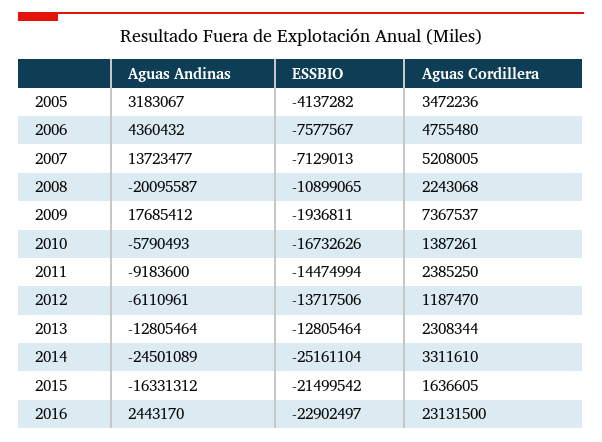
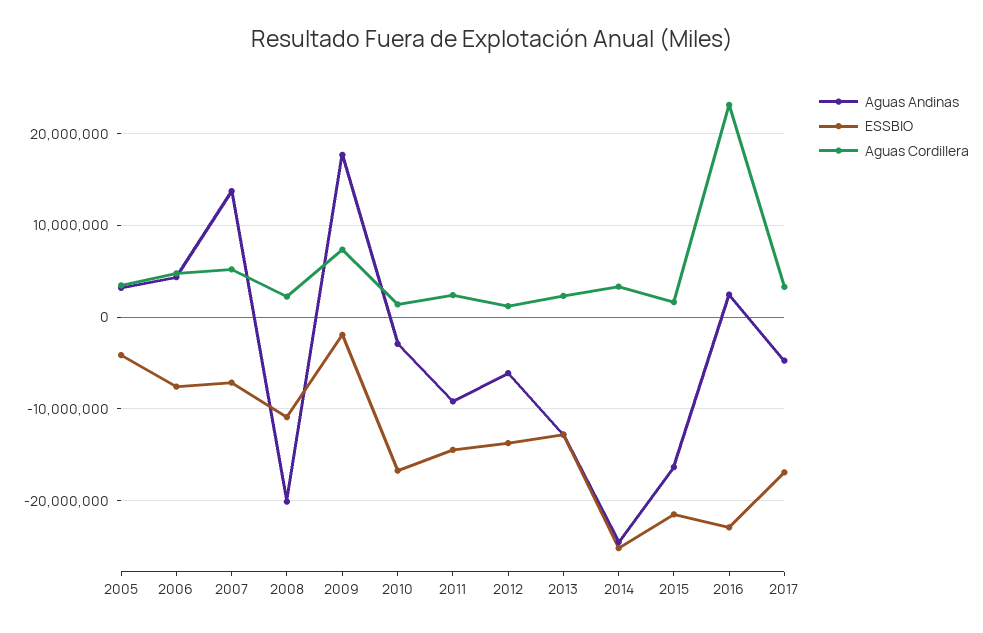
Aguas Andinas, 2010: -5790493 -> -3000000
Aguas Andinas, 2017: none -> -5000000
ESSBIO, 2017: none -> -17000000
Aguas Cordillera, 2017: none -> 3000000

